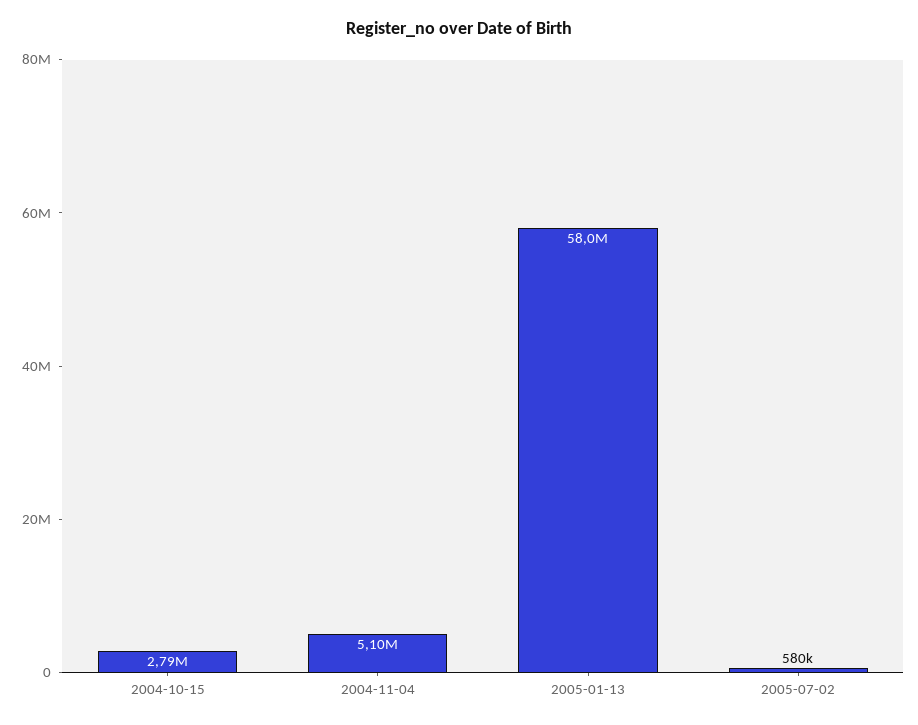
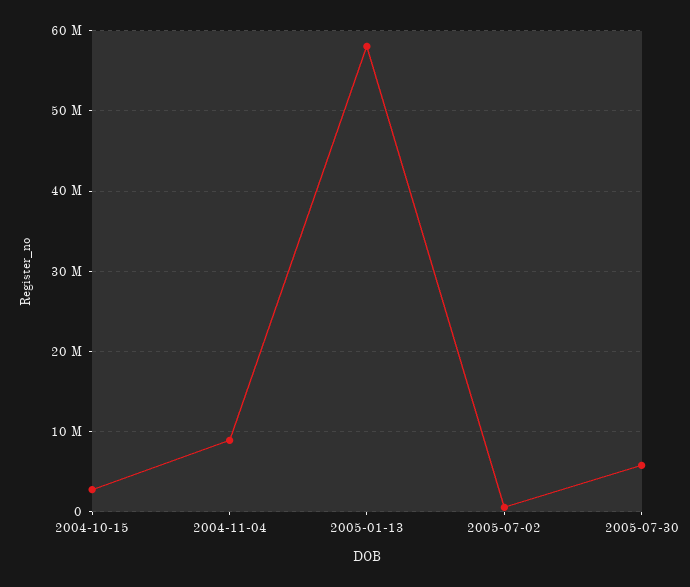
2004-11-04: 5100000 -> 9000000
2005-07-30: none -> 6000000

